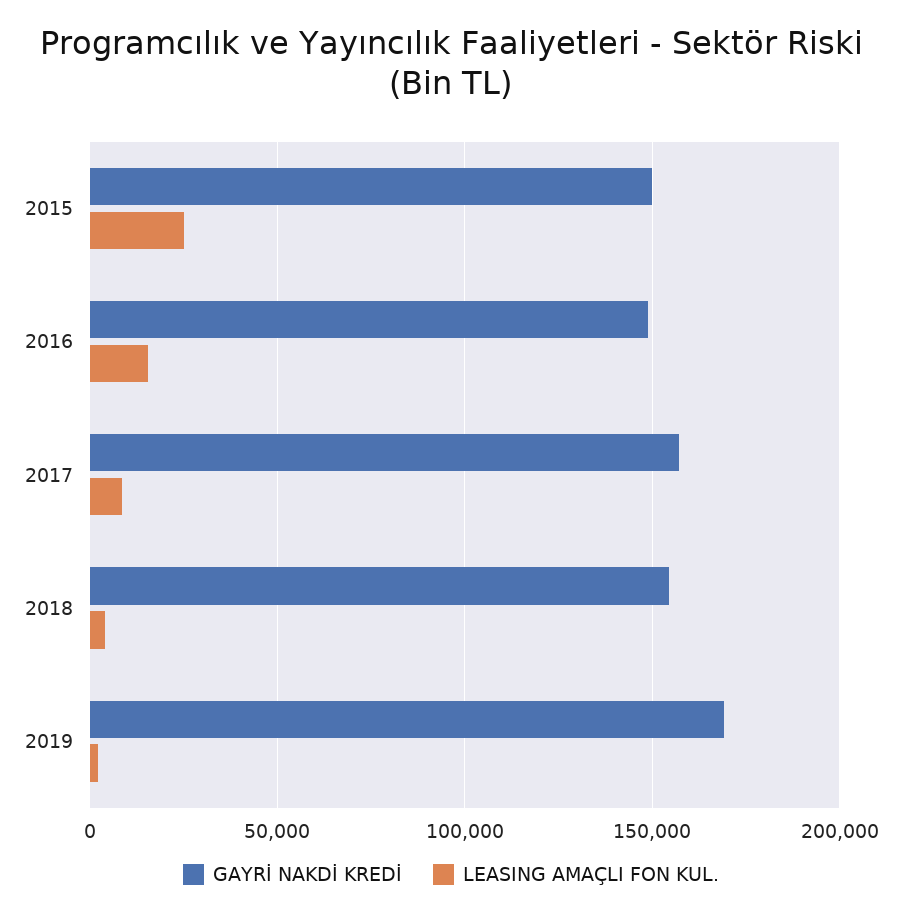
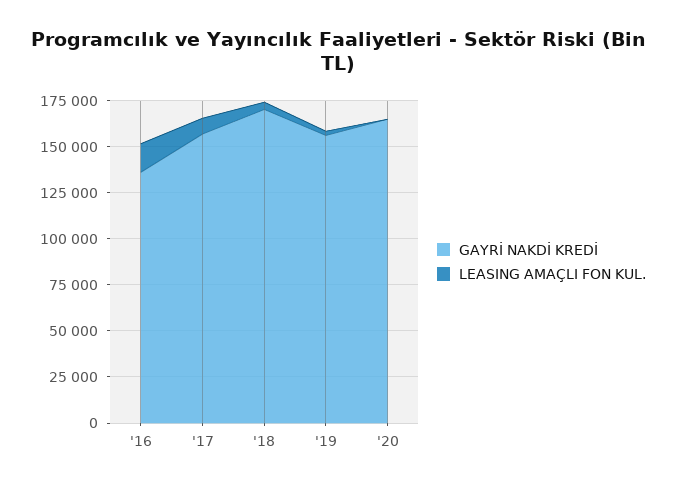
GAYRİ NAKDİ KREDİ, 2015: 150000 -> none
LEASING AMAÇLI FON KUL., 2015: 25000 -> none
GAYRİ NAKDİ KREDİ, 2016: 150000 -> 135000
GAYRİ NAKDİ KREDİ, 2018: 155000 -> 170000
GAYRİ NAKDİ KREDİ, 2019: 170000 -> 155000
GAYRİ NAKDİ KREDİ, '20: none -> 165000
LEASING AMAÇLI FON KUL., '20: none -> 0

